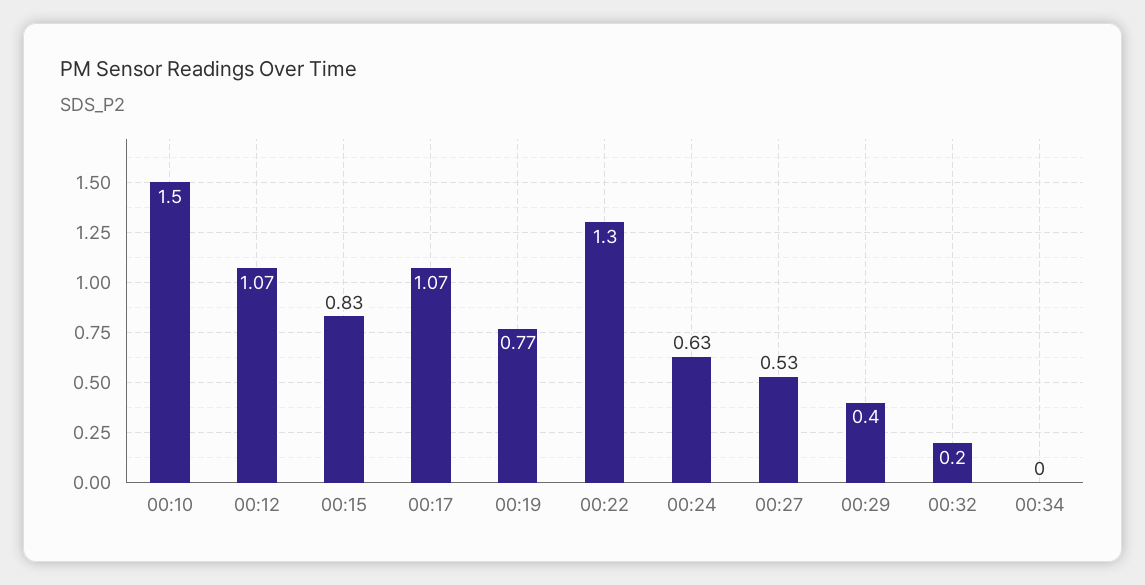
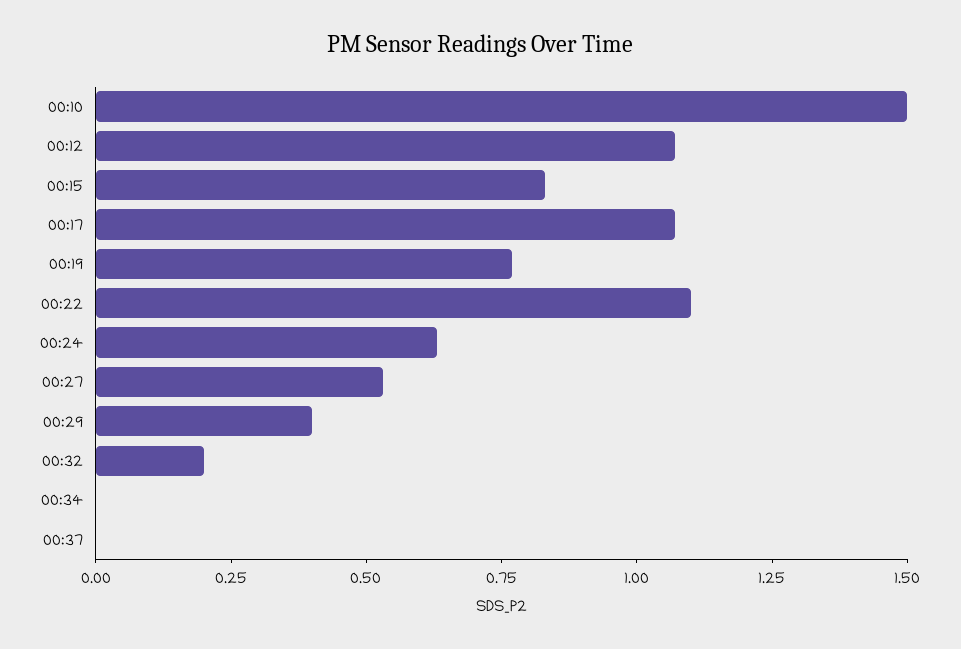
00:22: 1.3 -> 1.1
00:37: none -> 0

